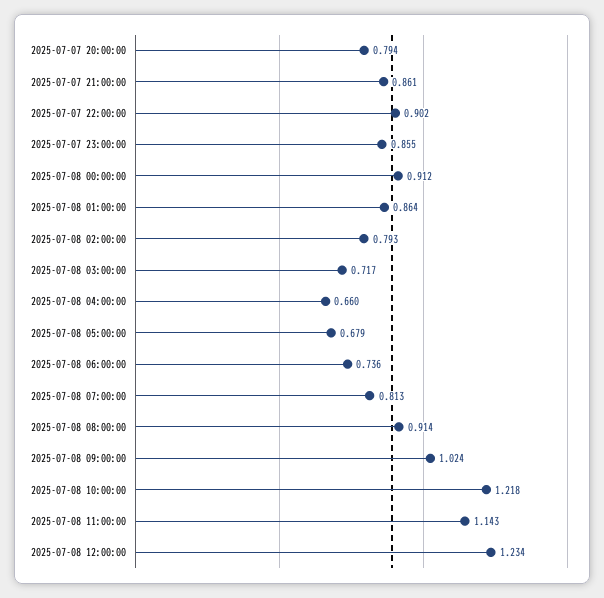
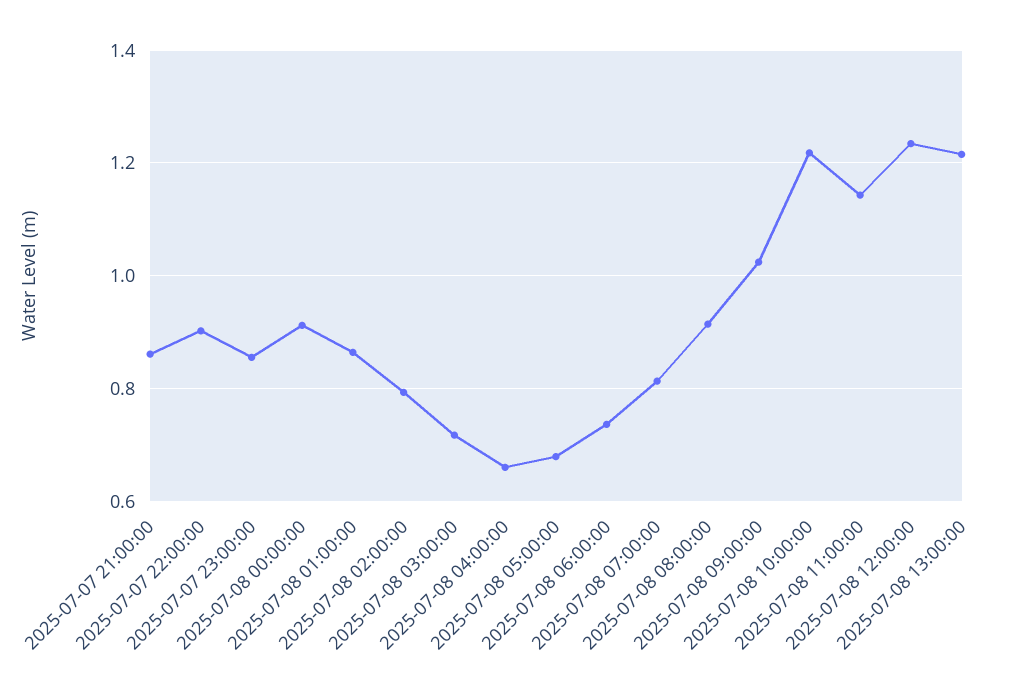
2025-07-07 20:00:00: 0.794 -> none
2025-07-08 13:00:00: none -> 1.22

